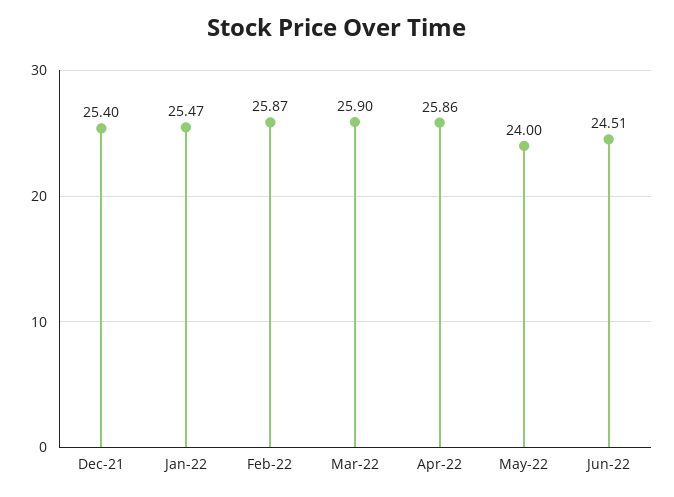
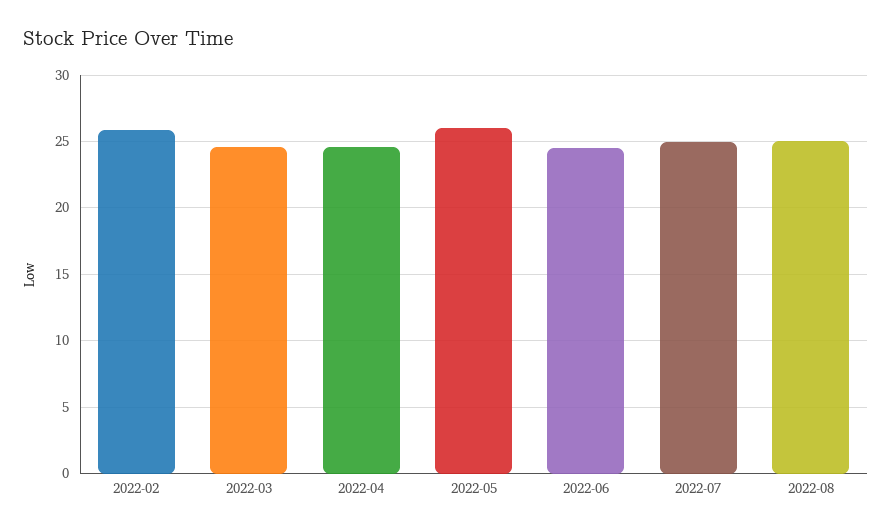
Dec-21: 25.4 -> none
Jan-22: 25.47 -> none
Mar-22: 25.9 -> 24.5
Apr-22: 25.86 -> 24.5
May-22: 24 -> 26
2022-07: none -> 25
2022-08: none -> 25

